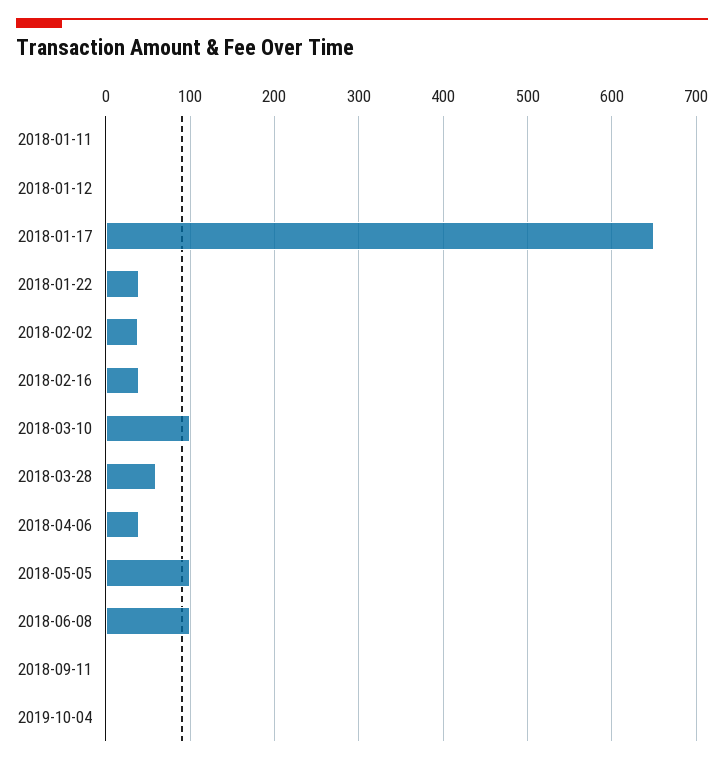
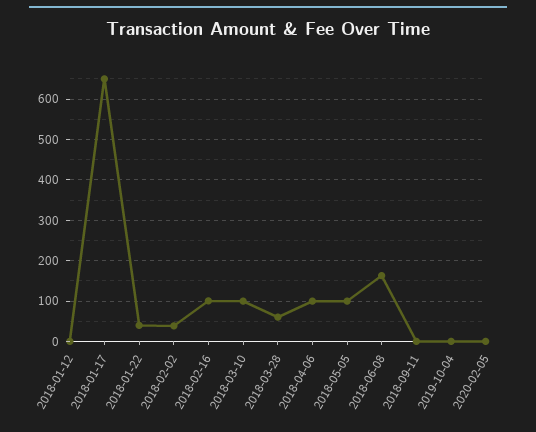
2018-01-11: 0 -> none
2018-02-16: 40 -> 100
2018-04-06: 40 -> 100
2018-06-08: 100 -> 160
2020-02-05: none -> 0

